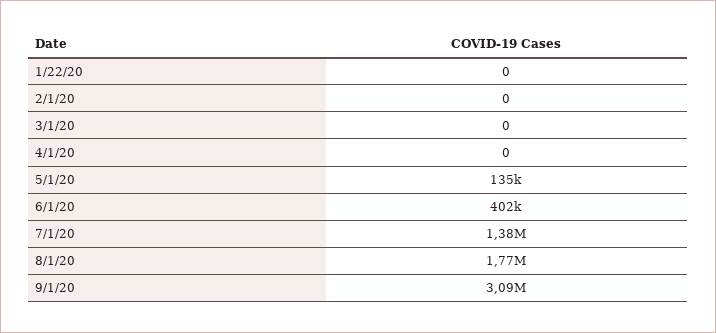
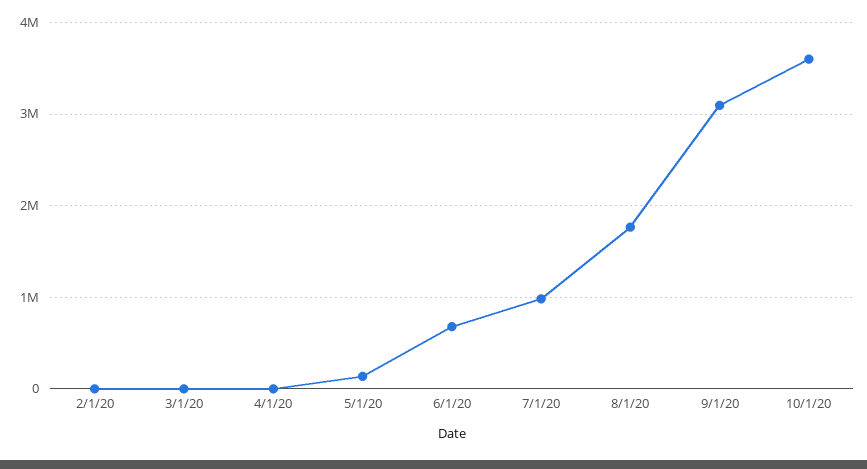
1/22/20: 0 -> none
6/1/20: 402000 -> 700000
7/1/20: 1380000 -> 1000000
10/1/20: none -> 3600000

